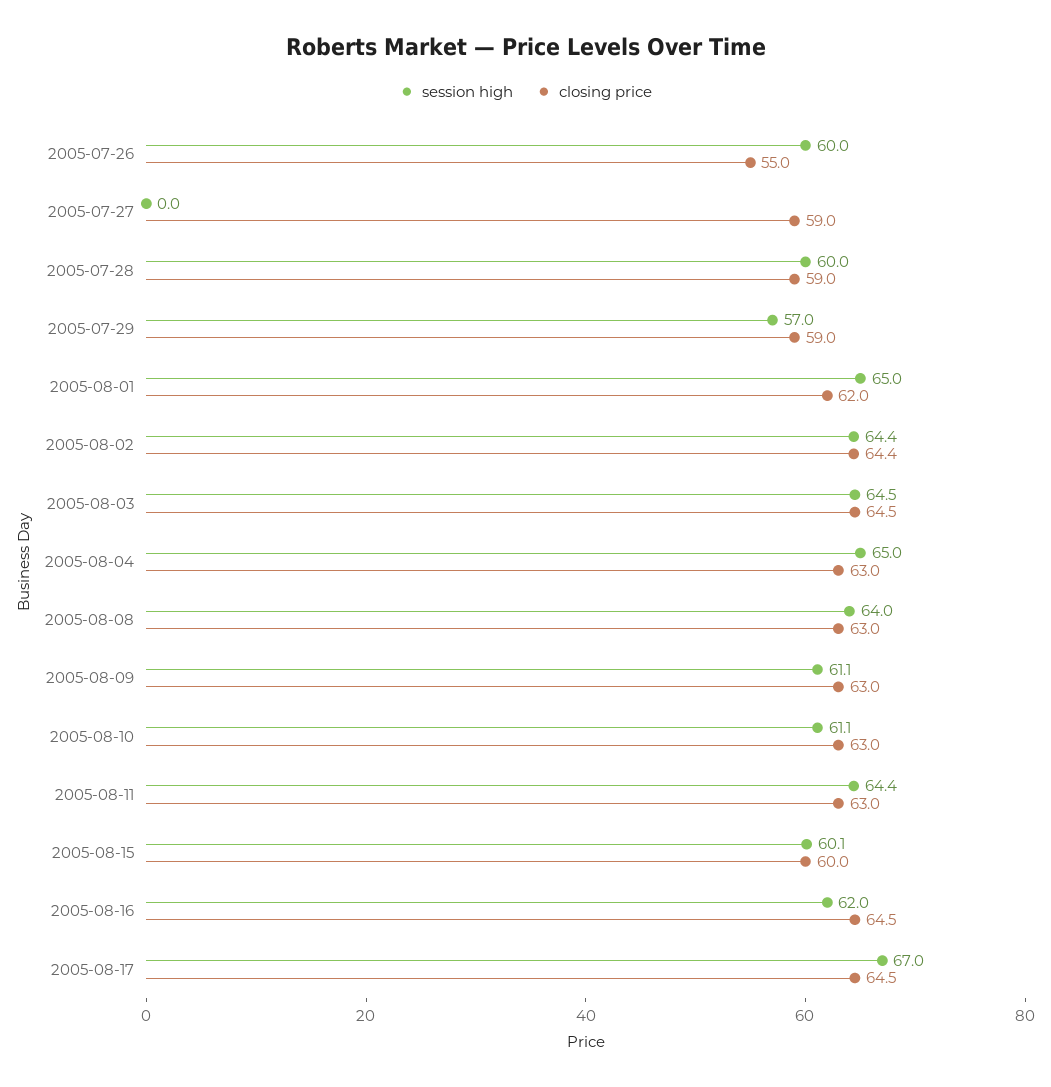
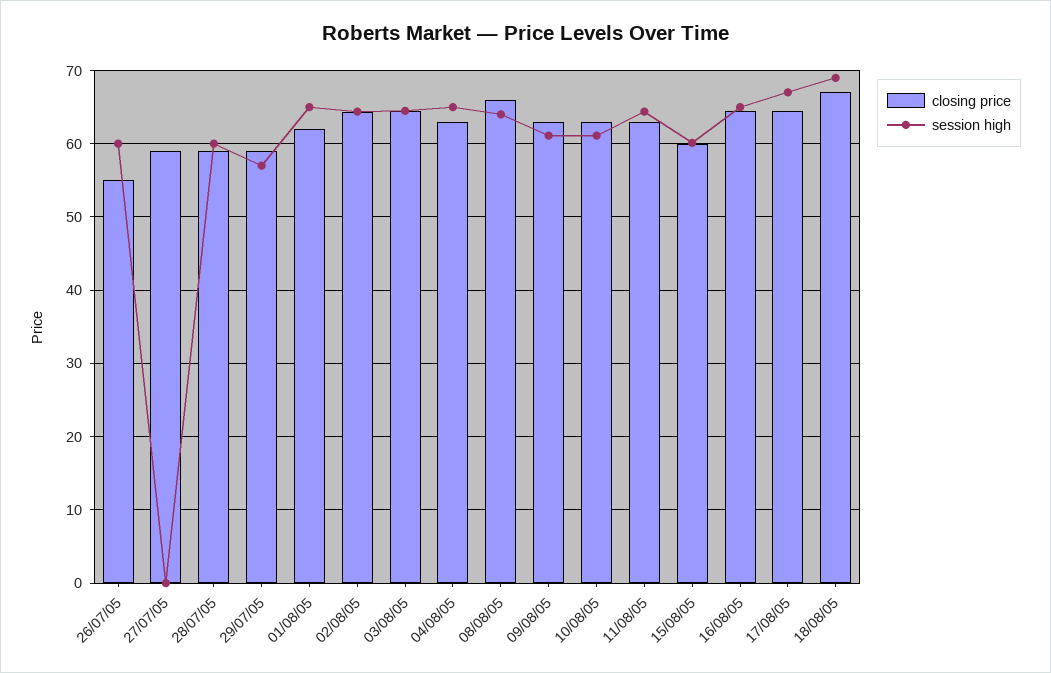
closing price, 2005-08-08: 63 -> 66
session high, 2005-08-16: 62 -> 65
closing price, 18/08/05: none -> 67
session high, 18/08/05: none -> 69

